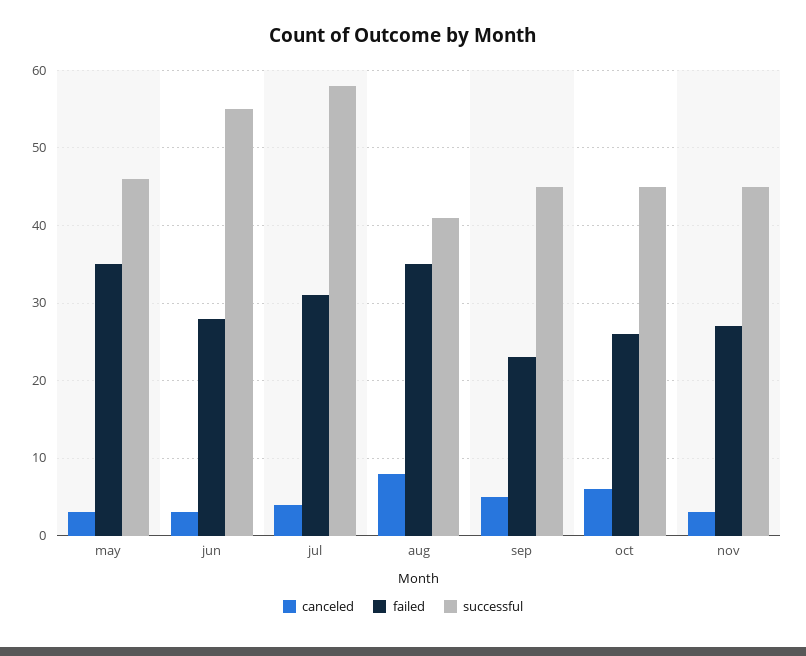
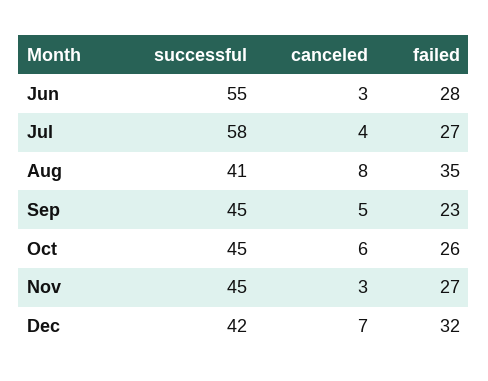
canceled, may: 3 -> none
failed, may: 35 -> none
successful, may: 46 -> none
failed, jul: 31 -> 27
successful, Dec: none -> 42
canceled, Dec: none -> 7
failed, Dec: none -> 32

